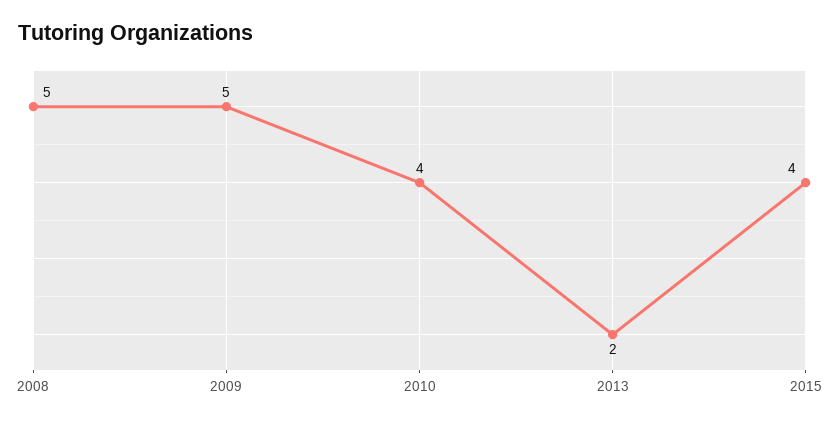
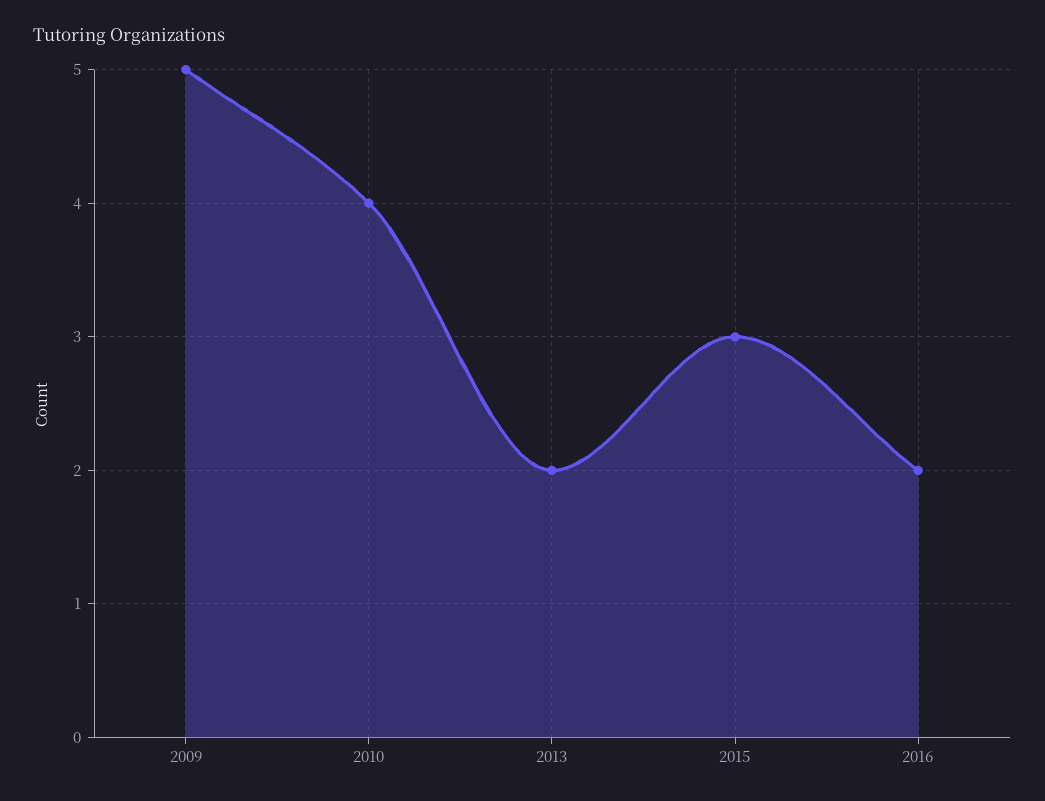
2008: 5 -> none
2015: 4 -> 3
2016: none -> 2

